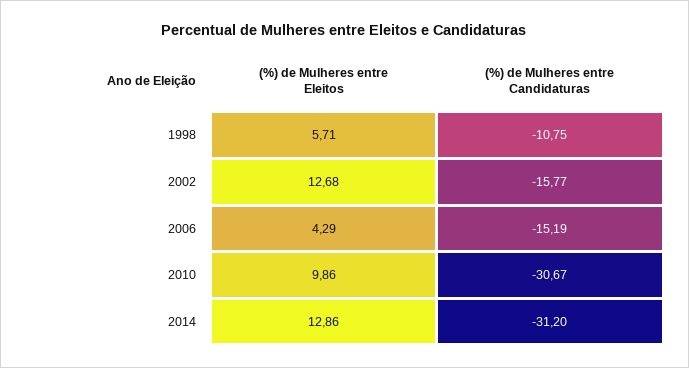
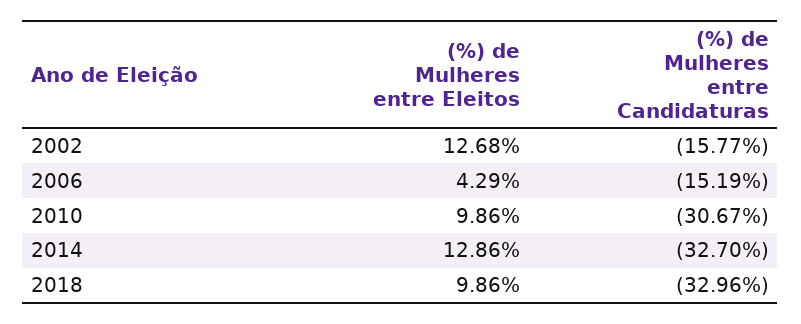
(%) de Mulheres entre Eleitos, 1998: 5.71 -> none
(%) de Mulheres entre Candidaturas, 1998: -10.75 -> none
(%) de Mulheres entre Candidaturas, 2014: -31.2 -> -32.7
(%) de Mulheres entre Eleitos, 2018: none -> 9.86
(%) de Mulheres entre Candidaturas, 2018: none -> -32.96

